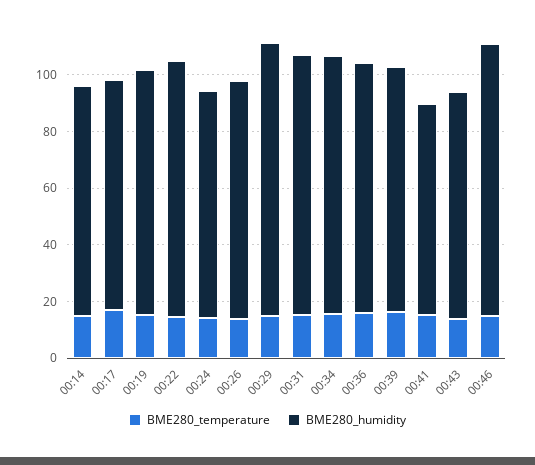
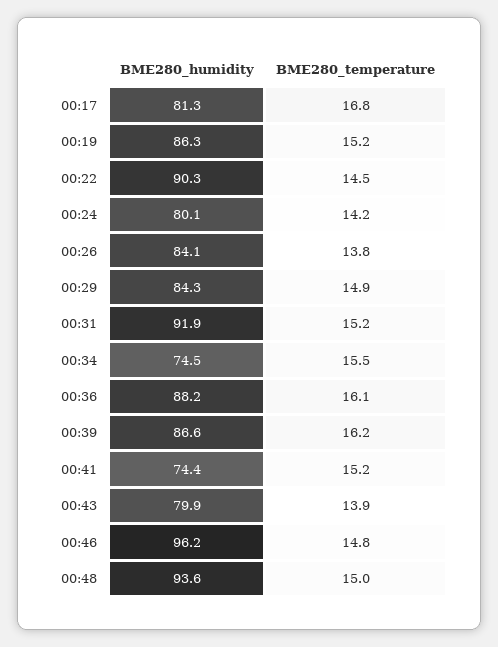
BME280_temperature, 00:14: 15 -> none
BME280_humidity, 00:14: 80 -> none
BME280_humidity, 00:29: 95 -> 84.3
BME280_humidity, 00:34: 90 -> 74.5
BME280_humidity, 00:48: none -> 93.6
BME280_temperature, 00:48: none -> 15

